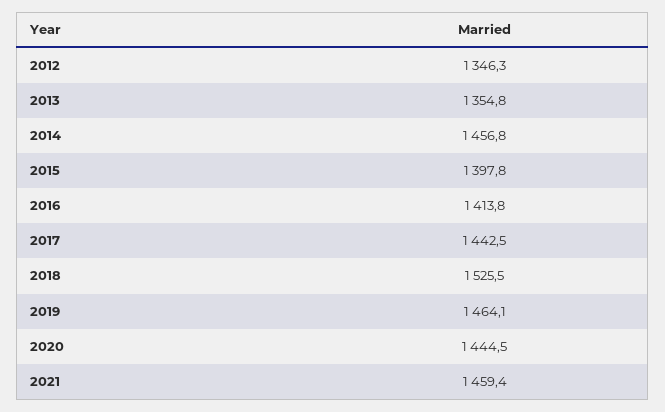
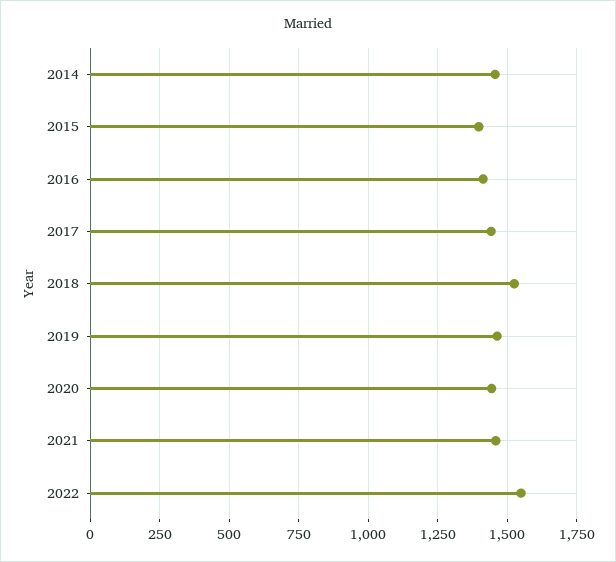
2012: 1346.3 -> none
2013: 1354.8 -> none
2022: none -> 1550

